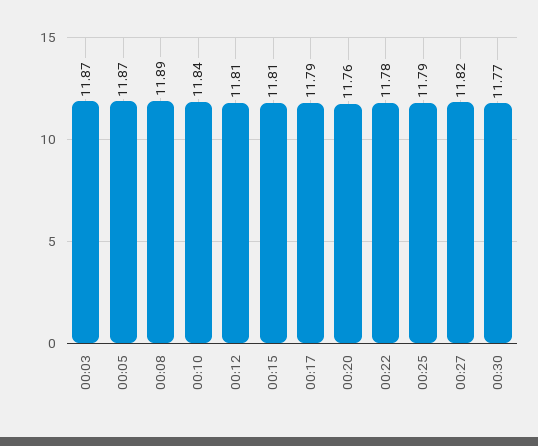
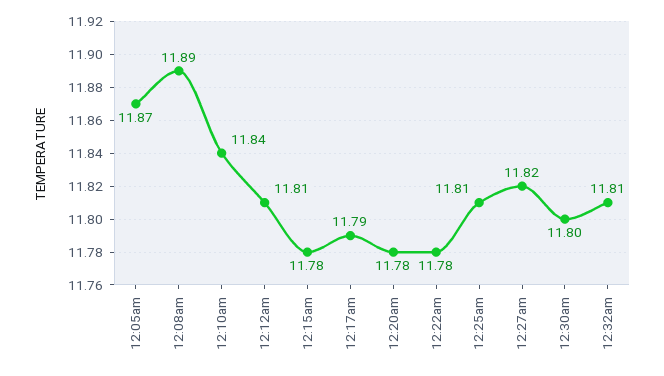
00:03: 11.87 -> none
00:15: 11.81 -> 11.78
00:20: 11.76 -> 11.78
00:25: 11.79 -> 11.81
00:30: 11.77 -> 11.8
12:32am: none -> 11.81

